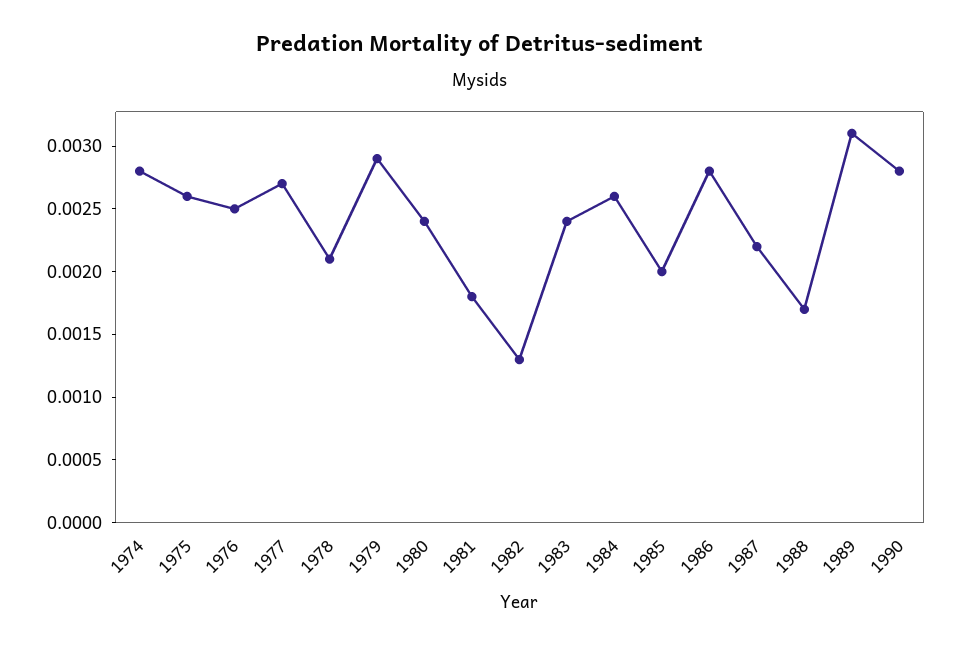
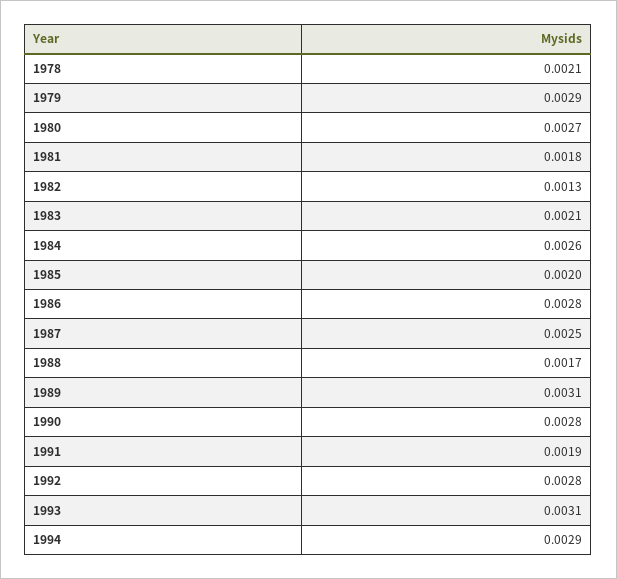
1974: 0.0028 -> none
1975: 0.0026 -> none
1976: 0.0025 -> none
1977: 0.0027 -> none
1980: 0.0024 -> 0.0027
1983: 0.0024 -> 0.0021
1987: 0.0022 -> 0.0025
1991: none -> 0.0019
1992: none -> 0.0028
1993: none -> 0.0031
1994: none -> 0.0029

